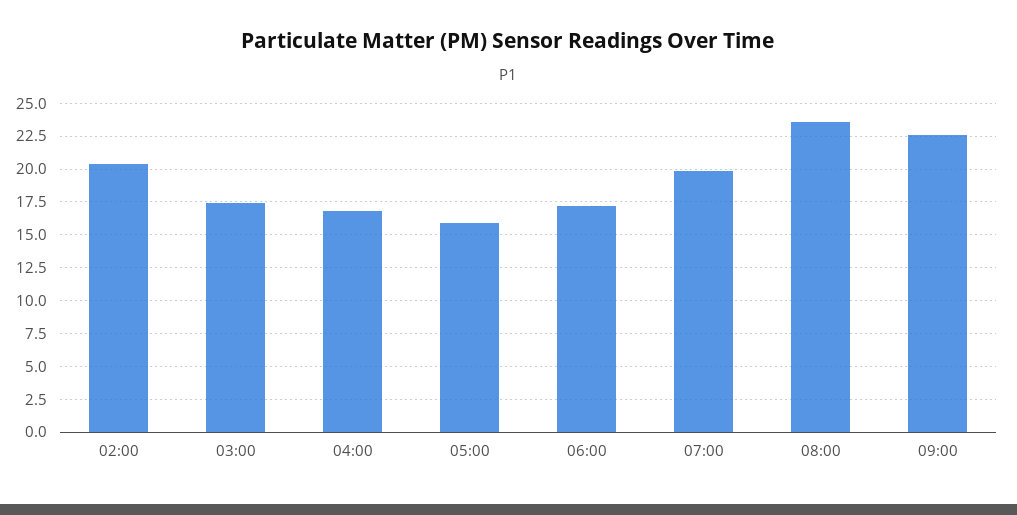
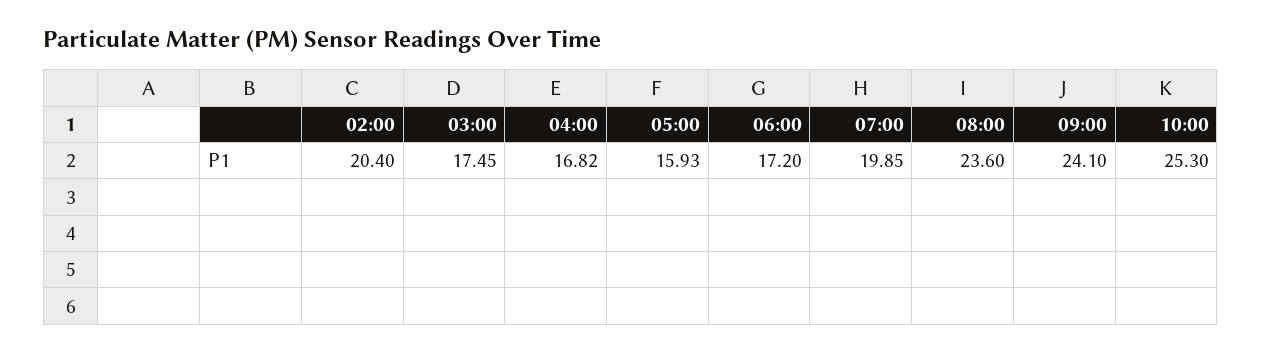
09:00: 22.5 -> 24.1
10:00: none -> 25.3

